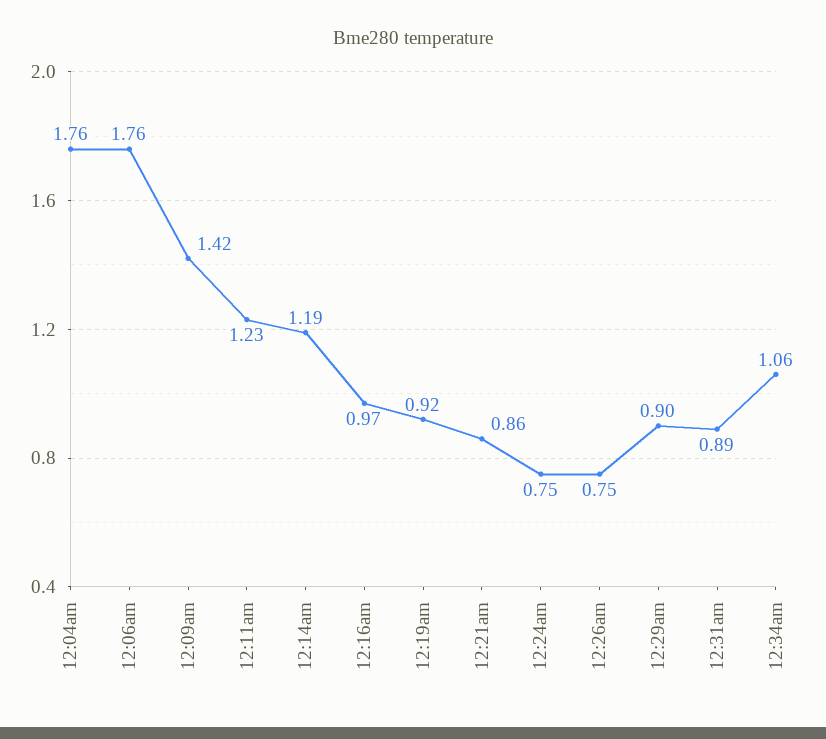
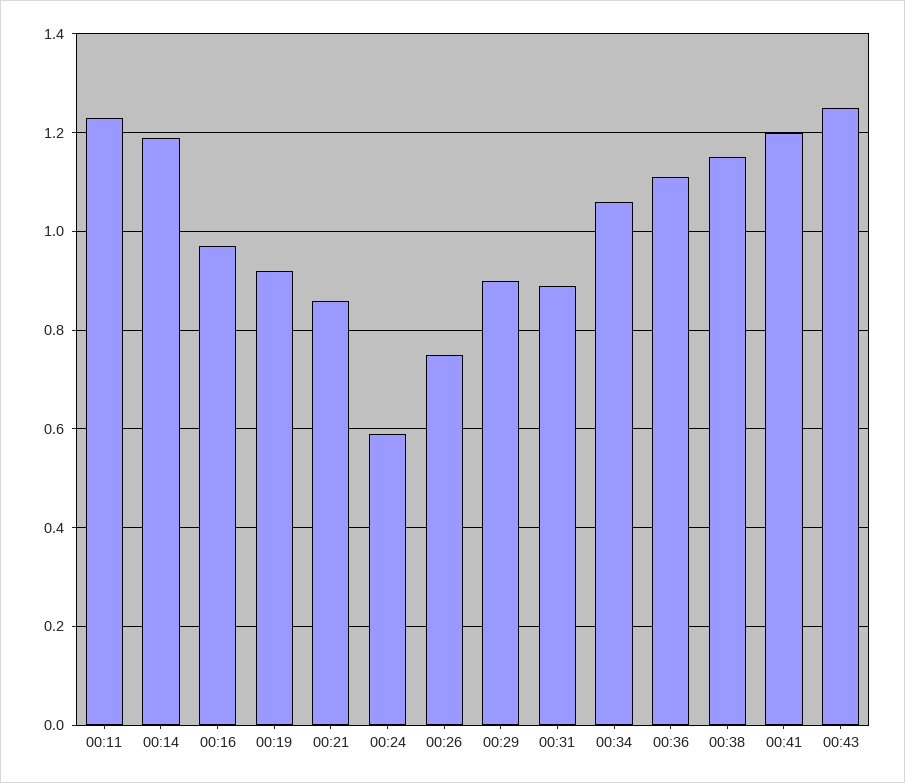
12:04am: 1.76 -> none
12:06am: 1.76 -> none
12:09am: 1.42 -> none
12:24am: 0.75 -> 0.6
00:36: none -> 1.1
00:38: none -> 1.15
00:41: none -> 1.2
00:43: none -> 1.25

